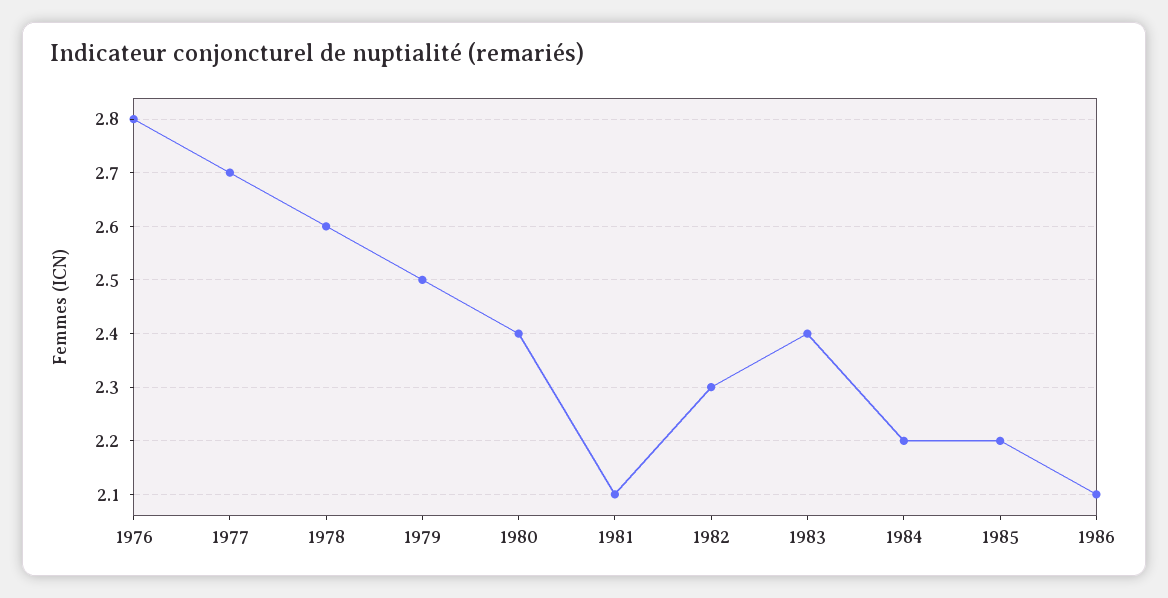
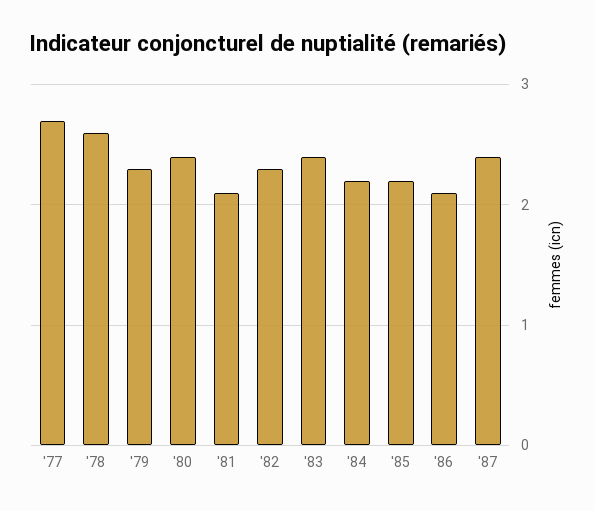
1976: 2.8 -> none
1979: 2.5 -> 2.3
'87: none -> 2.4

